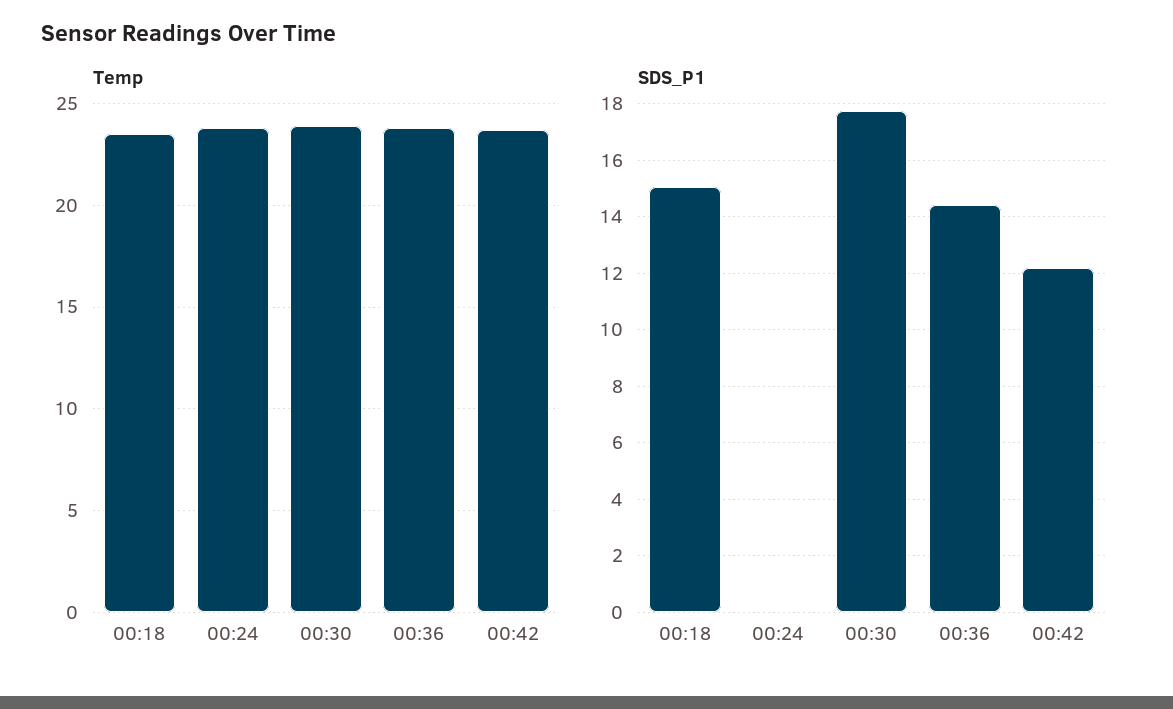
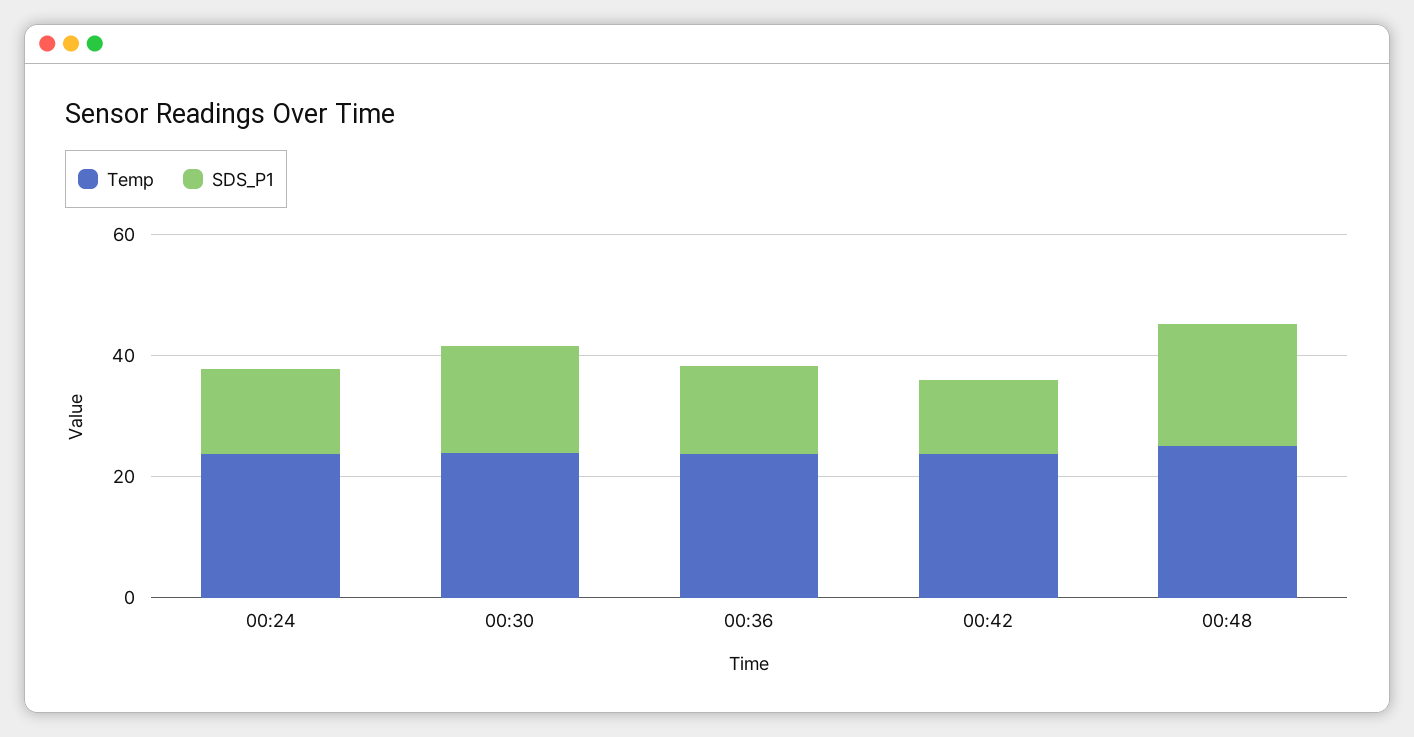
Temp, 00:18: 23.5 -> none
SDS_P1, 00:18: 15 -> none
SDS_P1, 00:24: 0 -> 15
Temp, 00:48: none -> 25
SDS_P1, 00:48: none -> 20

